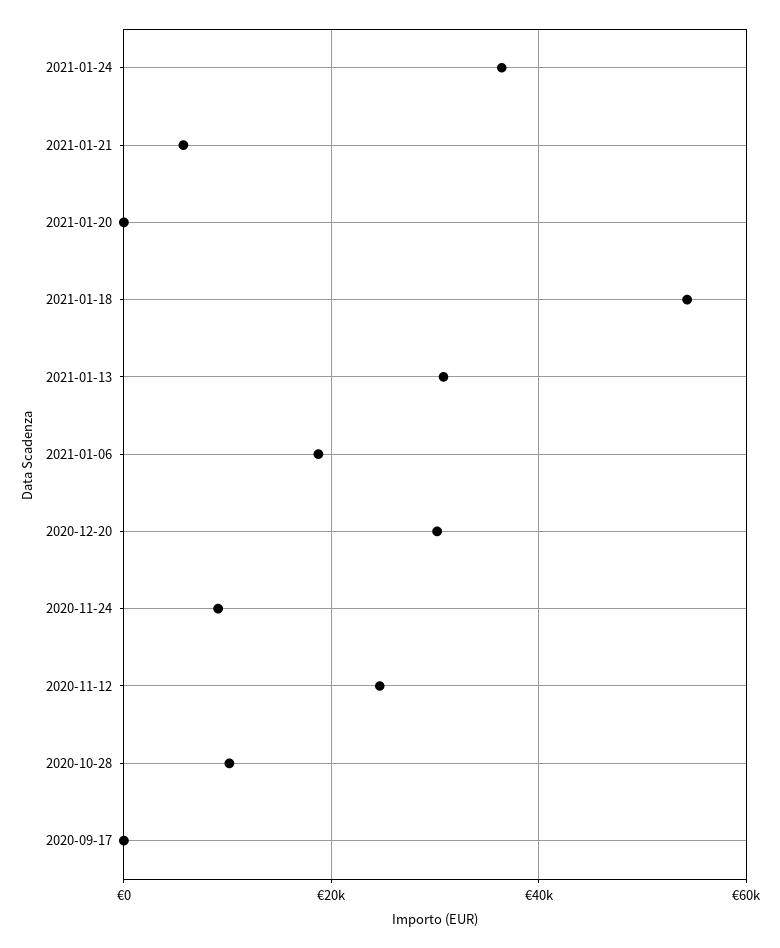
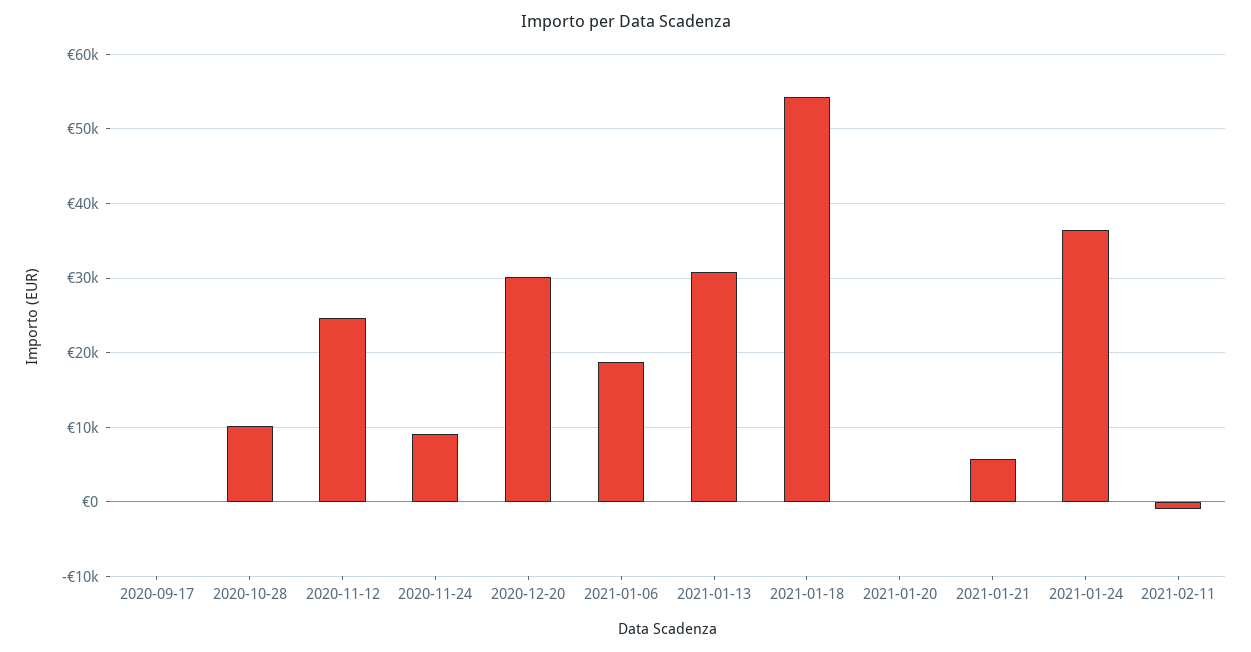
2021-02-11: none -> -1000

